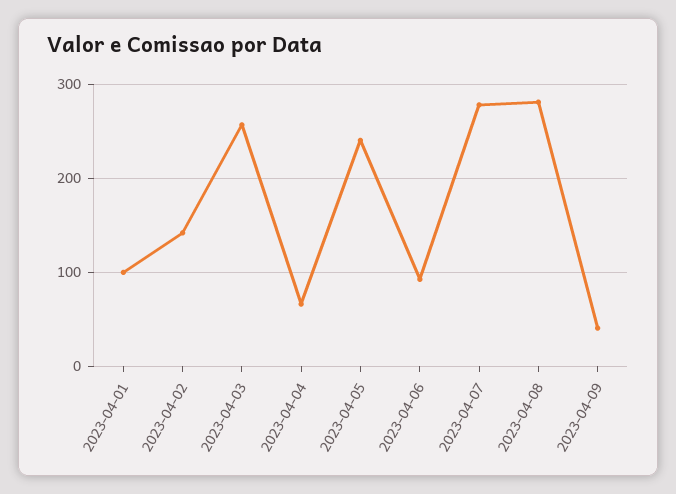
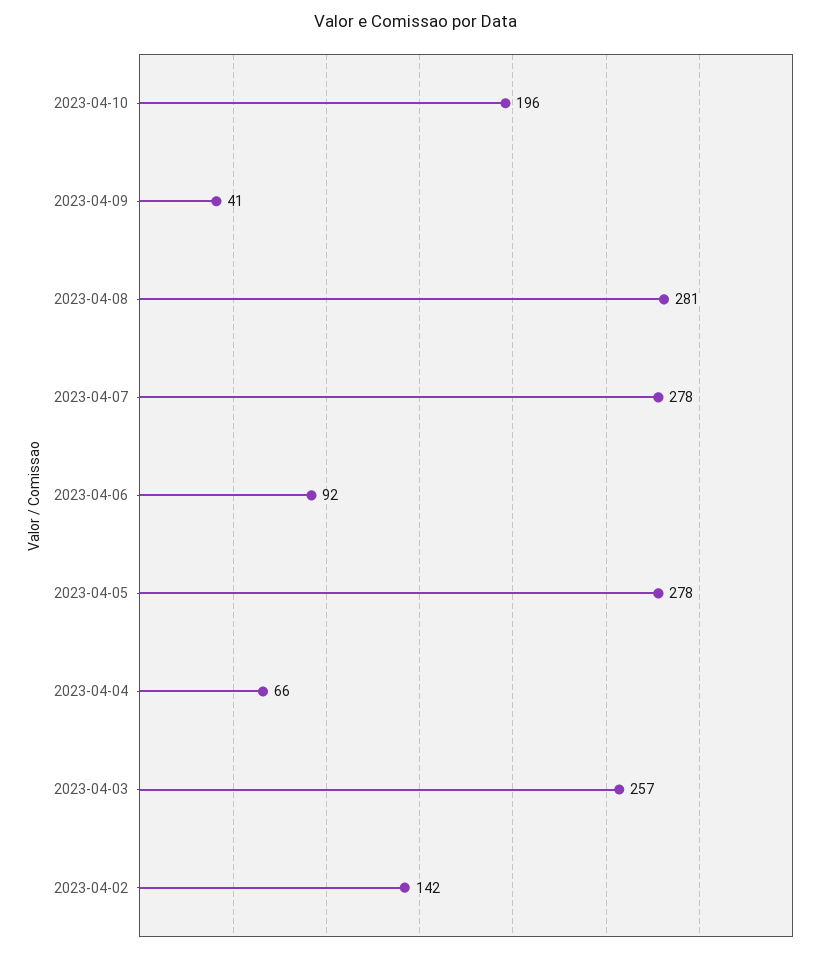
2023-04-01: 100 -> none
2023-04-05: 240 -> 278
2023-04-10: none -> 196

